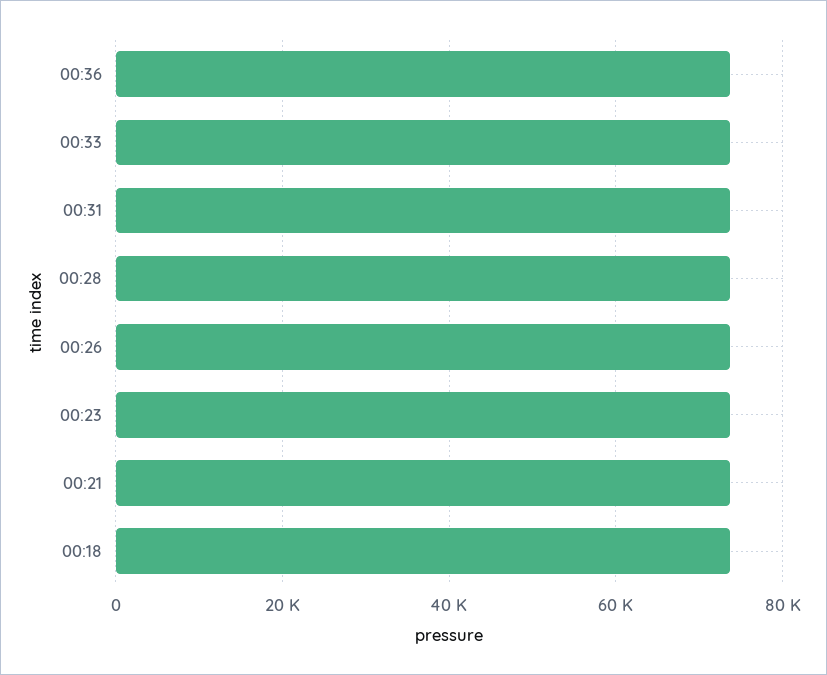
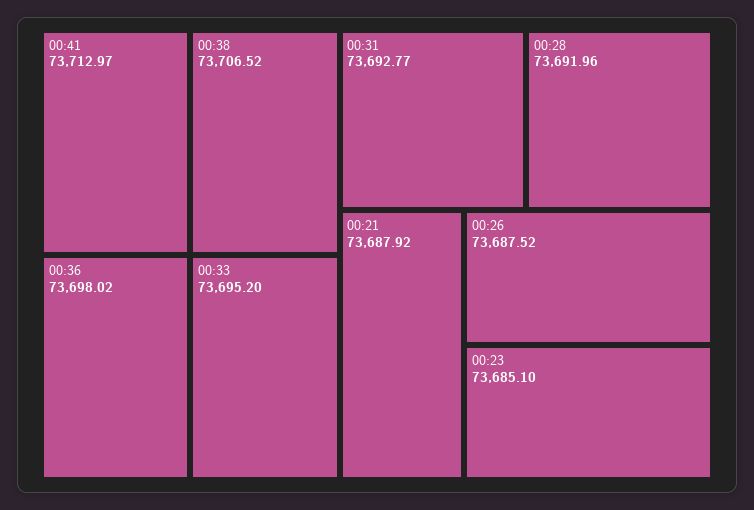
00:18: 74000 -> none
00:41: none -> 73712.97
00:38: none -> 73706.52

